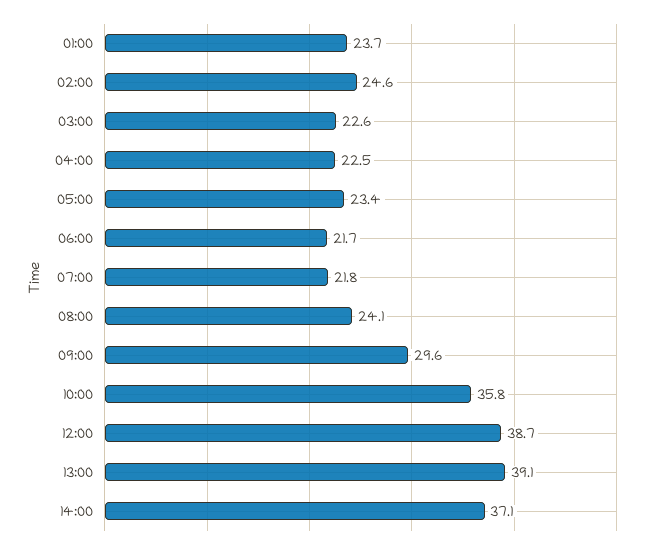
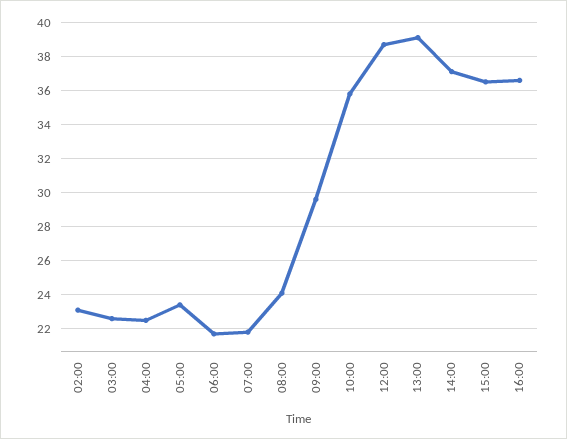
01:00: 23.7 -> none
02:00: 24.6 -> 23
15:00: none -> 36.5
16:00: none -> 36.5

